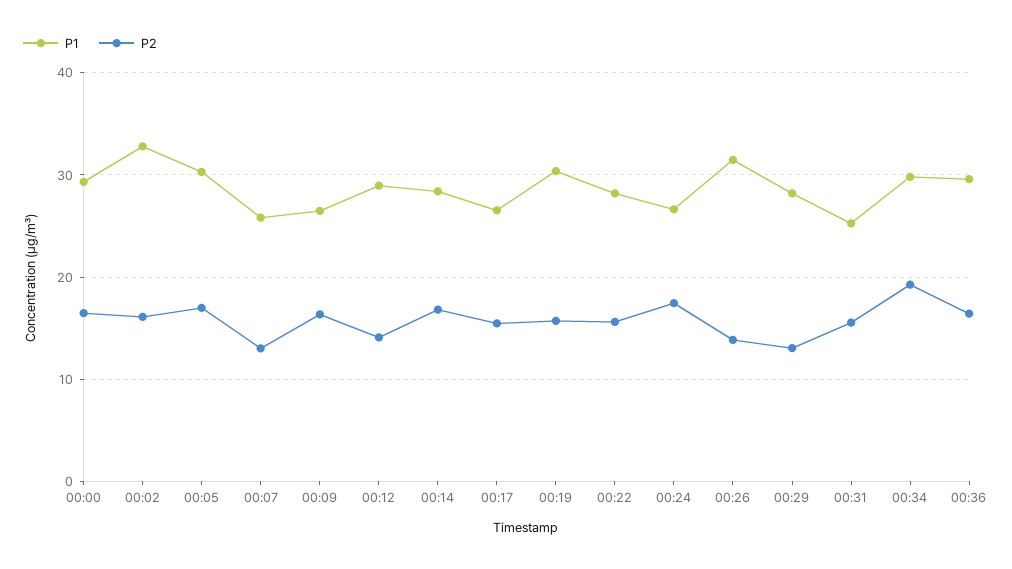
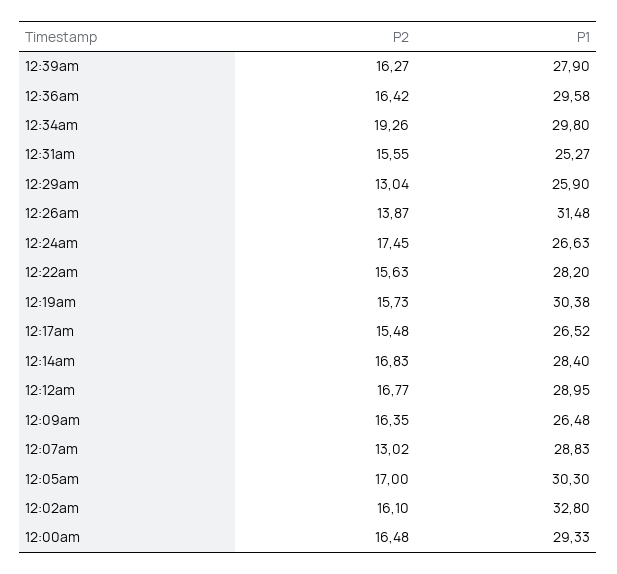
P1, 00:07: 26 -> 28.83
P2, 00:12: 14 -> 16.77
P1, 00:29: 28 -> 25.9
P2, 12:39am: none -> 16.27
P1, 12:39am: none -> 27.9

